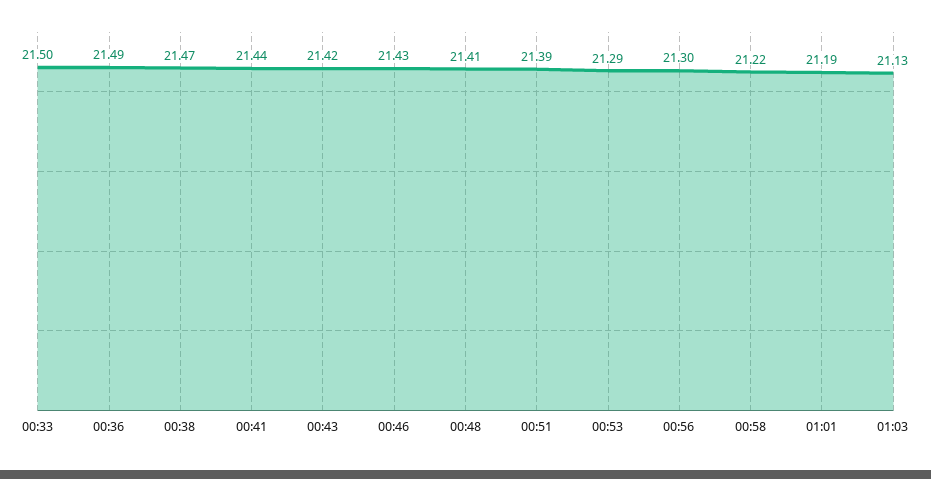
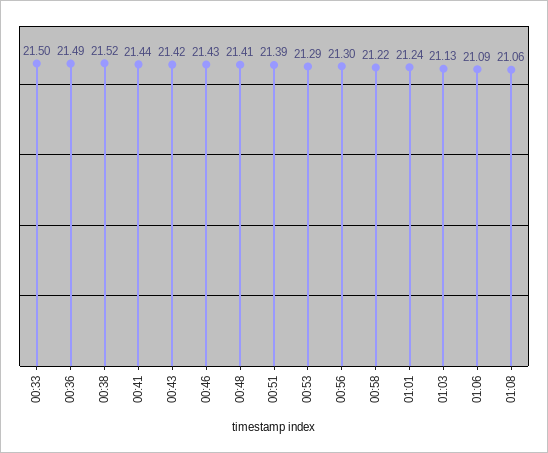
00:38: 21.47 -> 21.52
01:01: 21.19 -> 21.24
01:06: none -> 21.09
01:08: none -> 21.06

